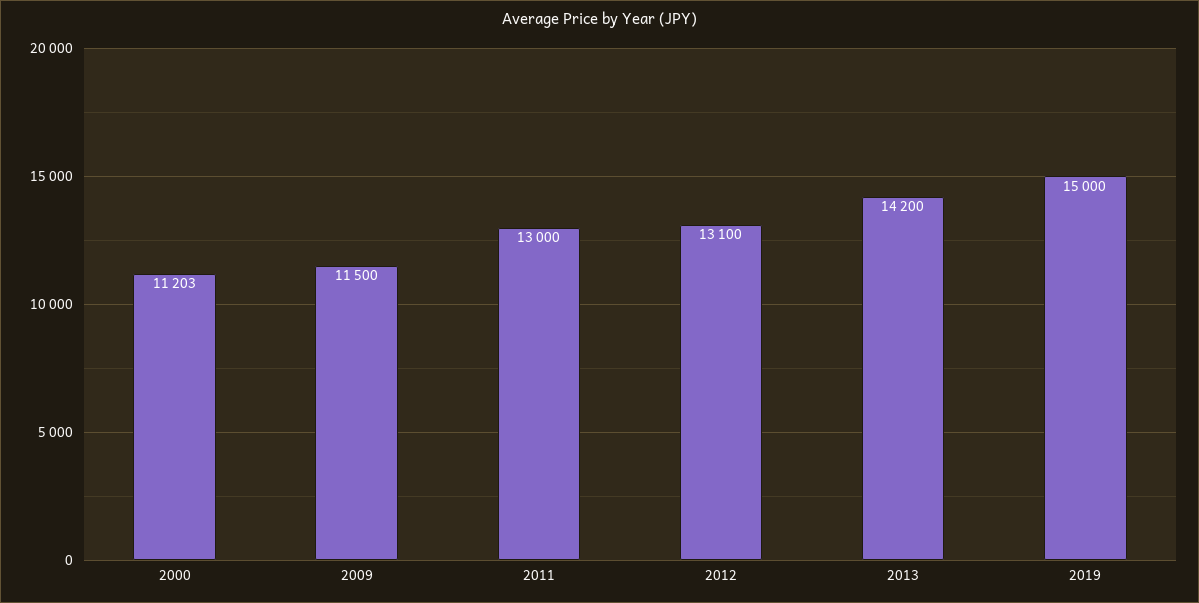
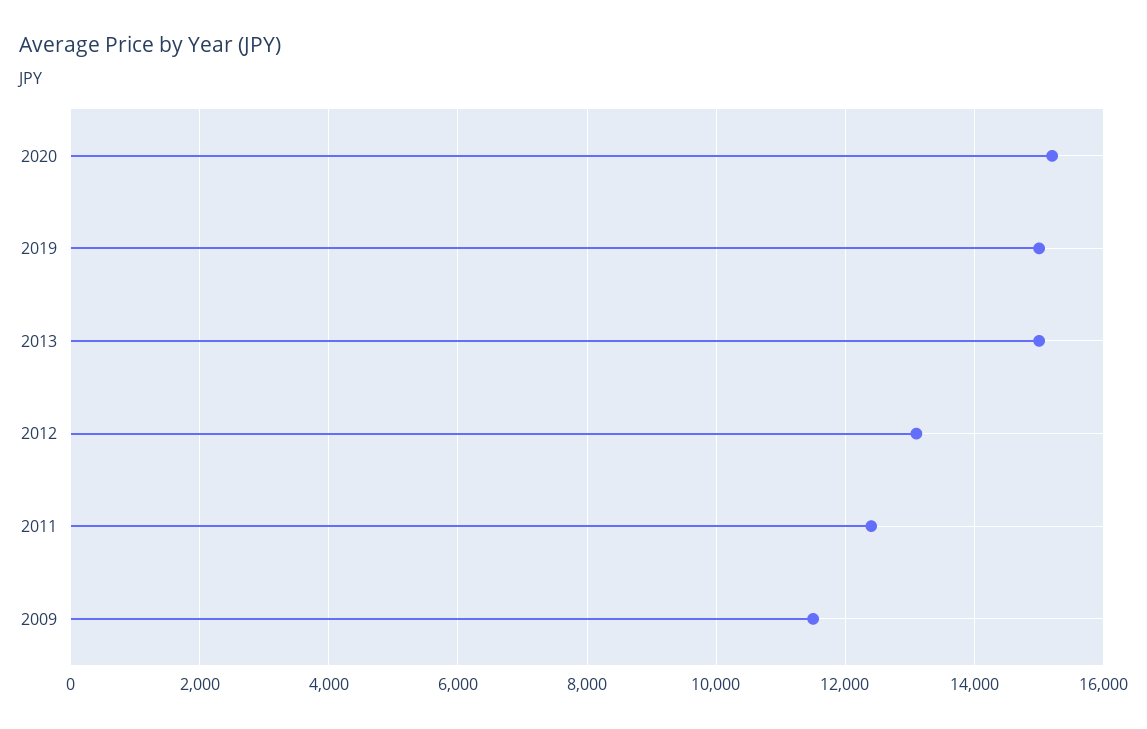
2000: 11203 -> none
2011: 13000 -> 12400
2013: 14200 -> 15000
2020: none -> 15200

